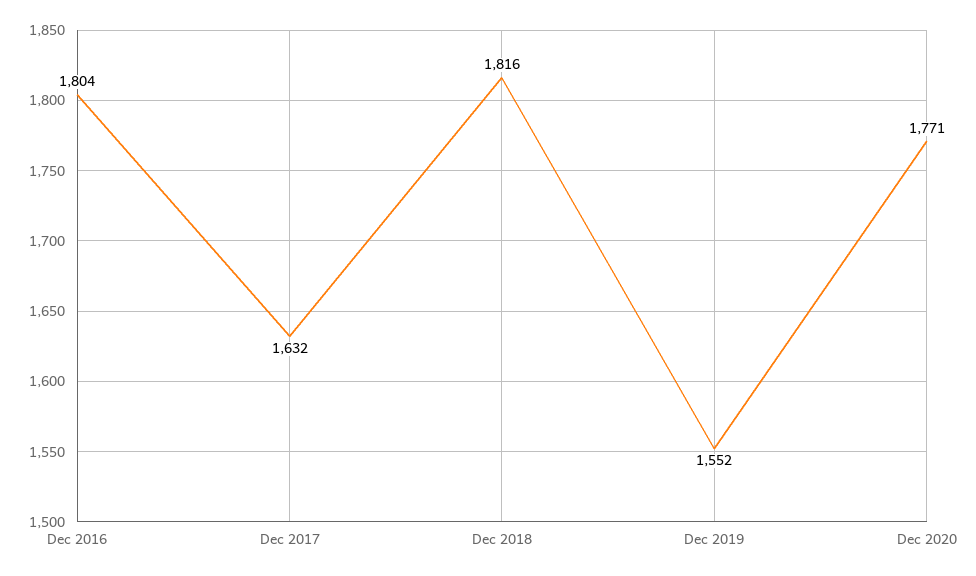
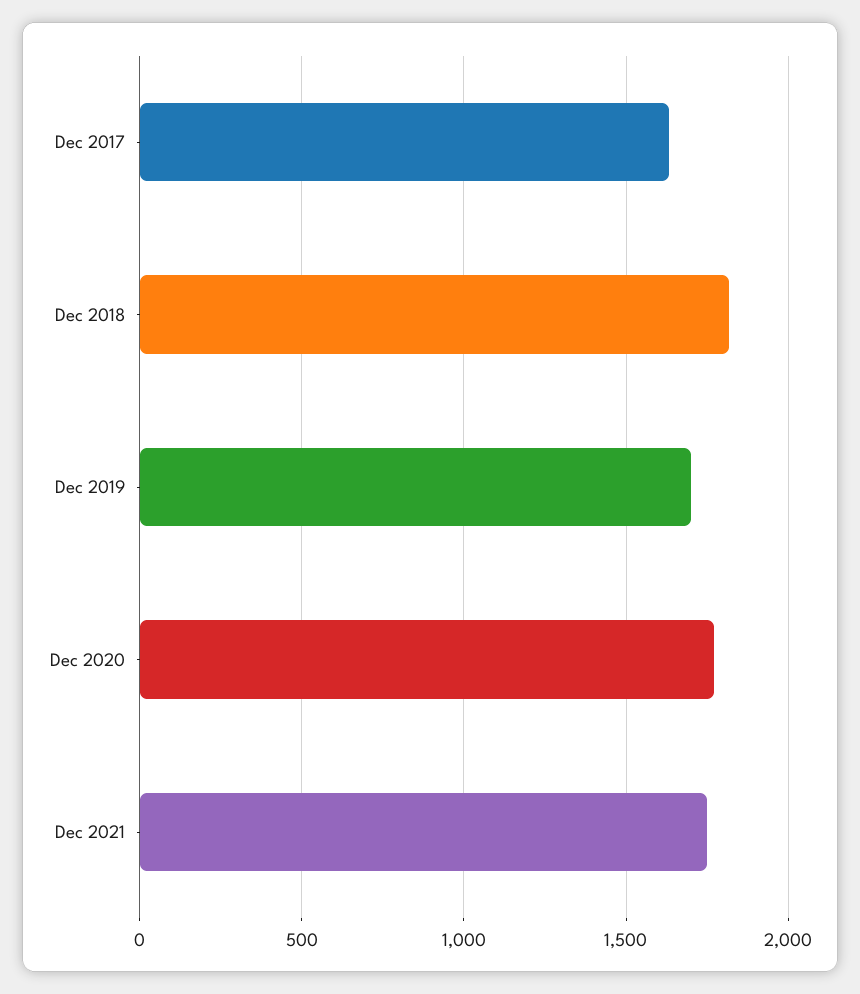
Dec 2016: 1804 -> none
Dec 2019: 1552 -> 1700
Dec 2021: none -> 1750

